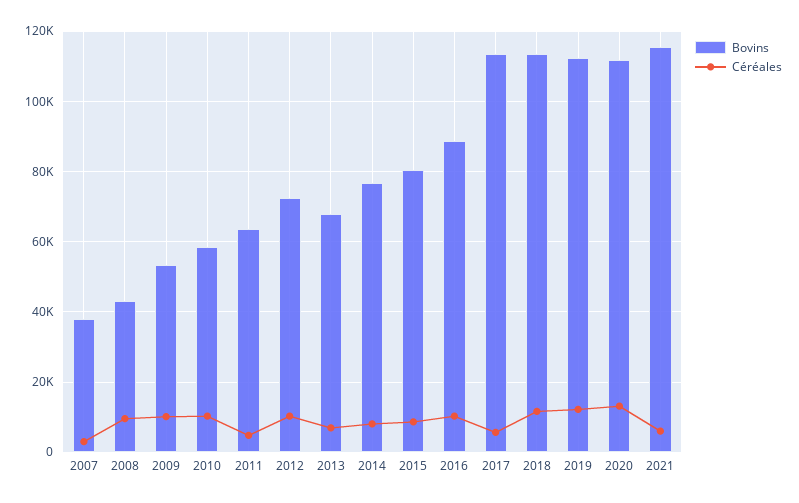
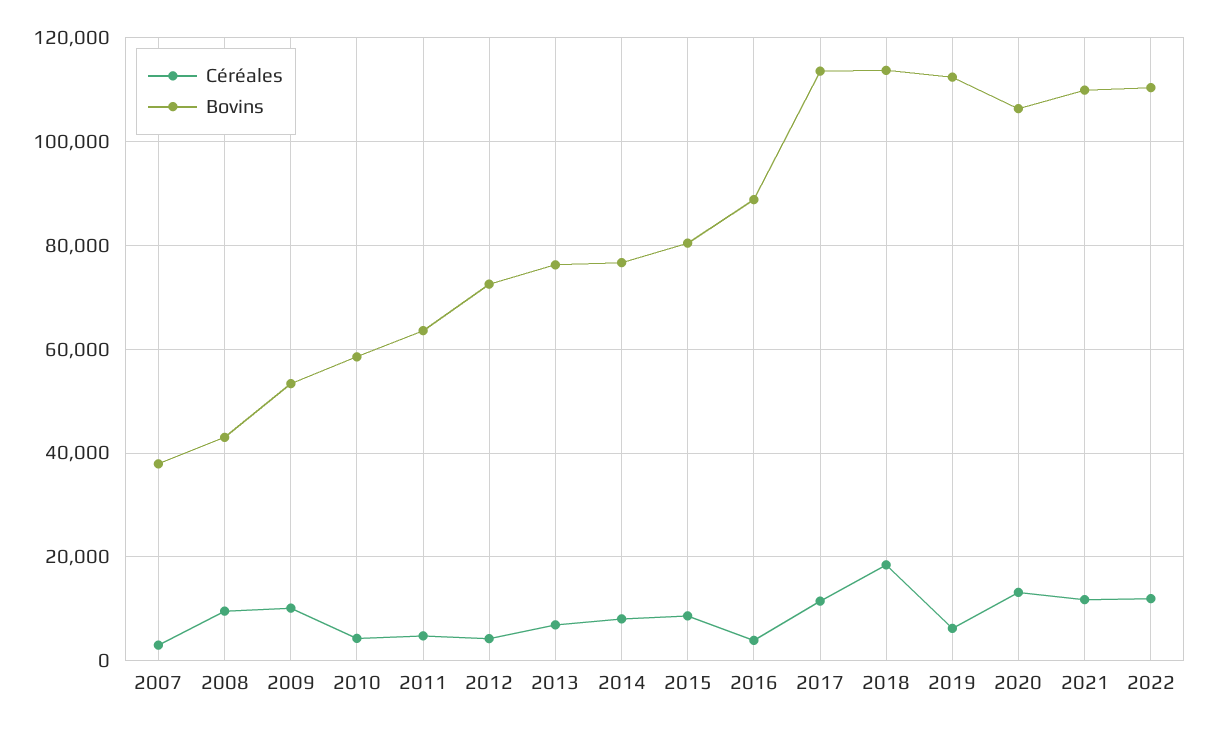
Céréales, 2010: 10000 -> 4000
Céréales, 2012: 10000 -> 4000
Bovins, 2013: 68000 -> 76000
Céréales, 2016: 10000 -> 4000
Céréales, 2017: 6000 -> 12000
Céréales, 2018: 12000 -> 18000
Céréales, 2019: 12000 -> 6000
Bovins, 2020: 112000 -> 106000
Bovins, 2021: 116000 -> 110000
Céréales, 2021: 6000 -> 12000
Céréales, 2022: none -> 12000
Bovins, 2022: none -> 110000

